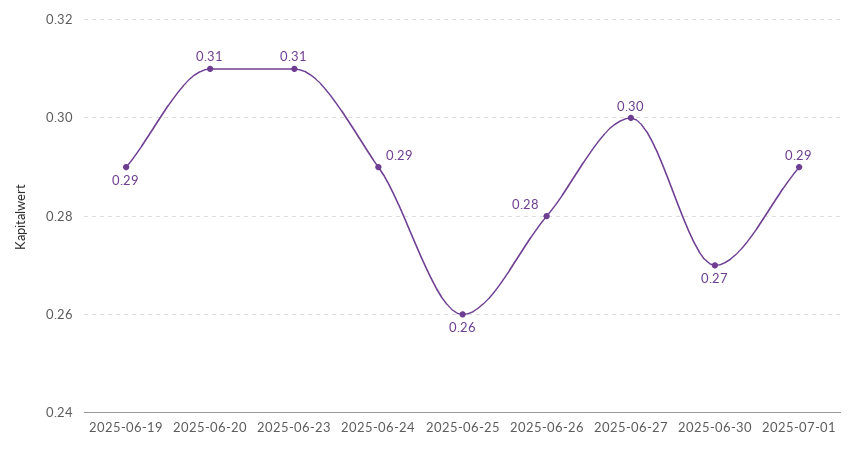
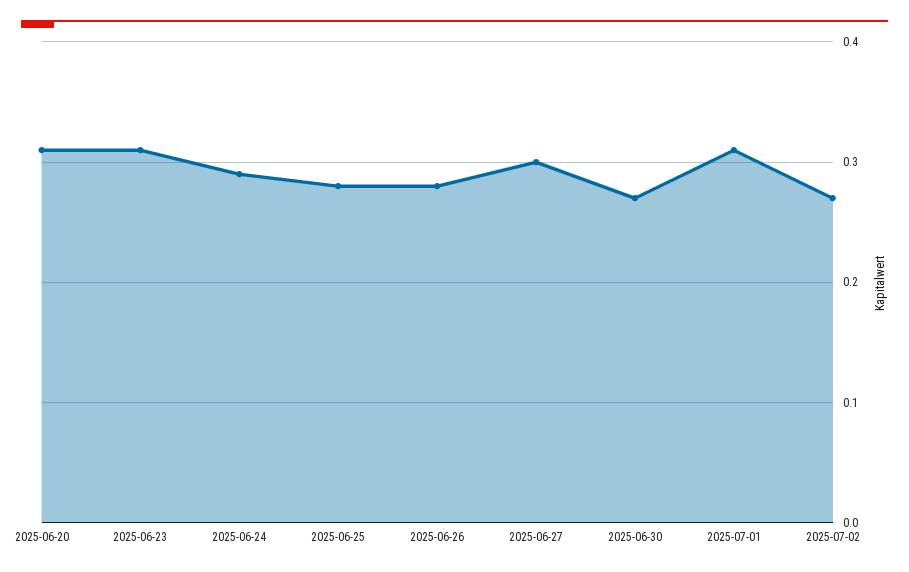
2025-06-19: 0.29 -> none
2025-06-25: 0.26 -> 0.28
2025-07-01: 0.29 -> 0.31
2025-07-02: none -> 0.27

